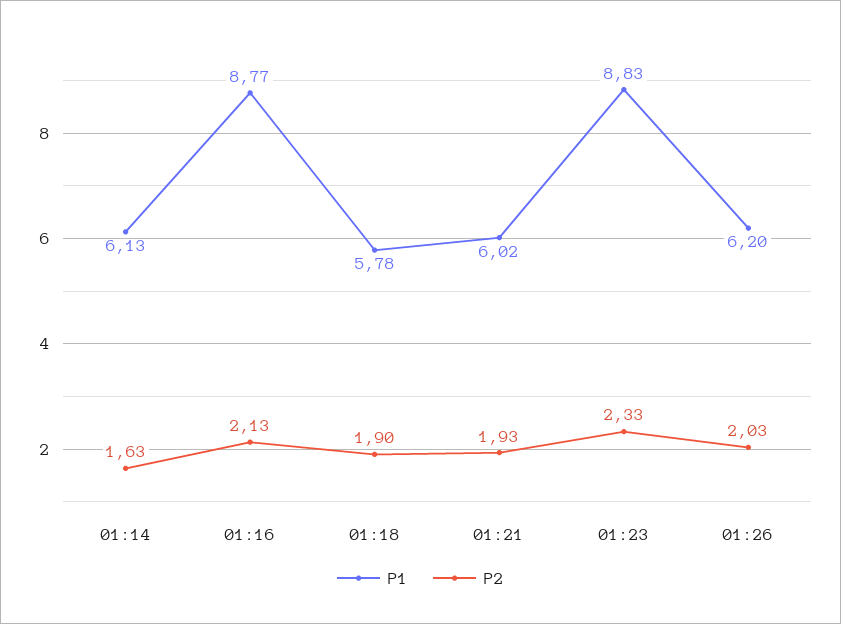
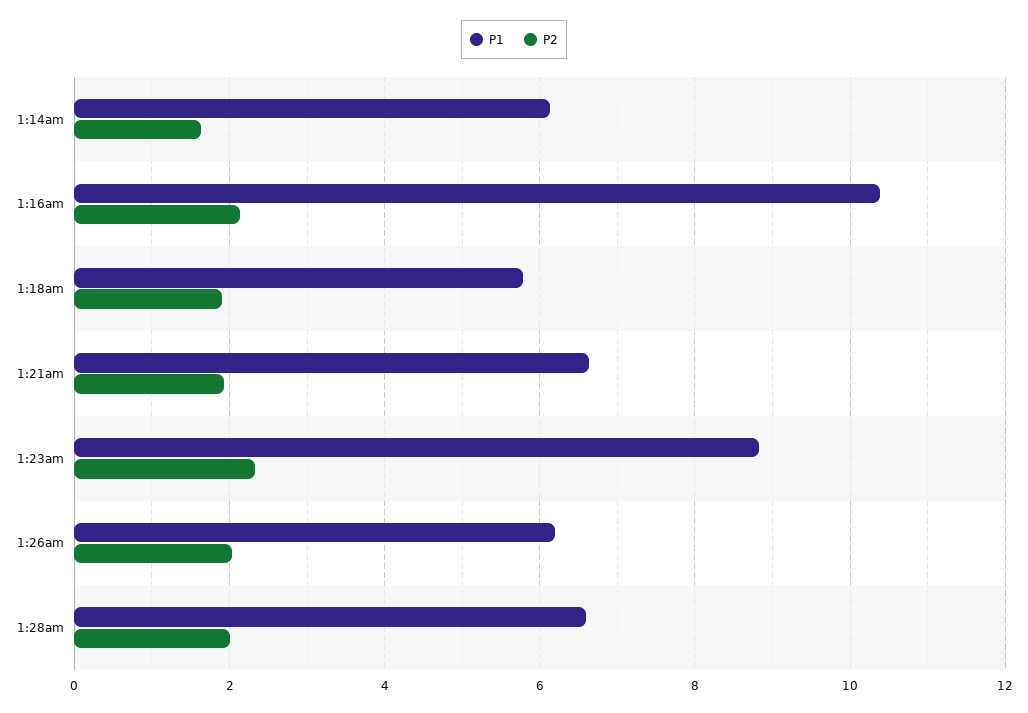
P1, 01:16: 8.77 -> 10.4
P1, 01:21: 6.02 -> 6.6
P1, 1:28am: none -> 6.6
P2, 1:28am: none -> 2

